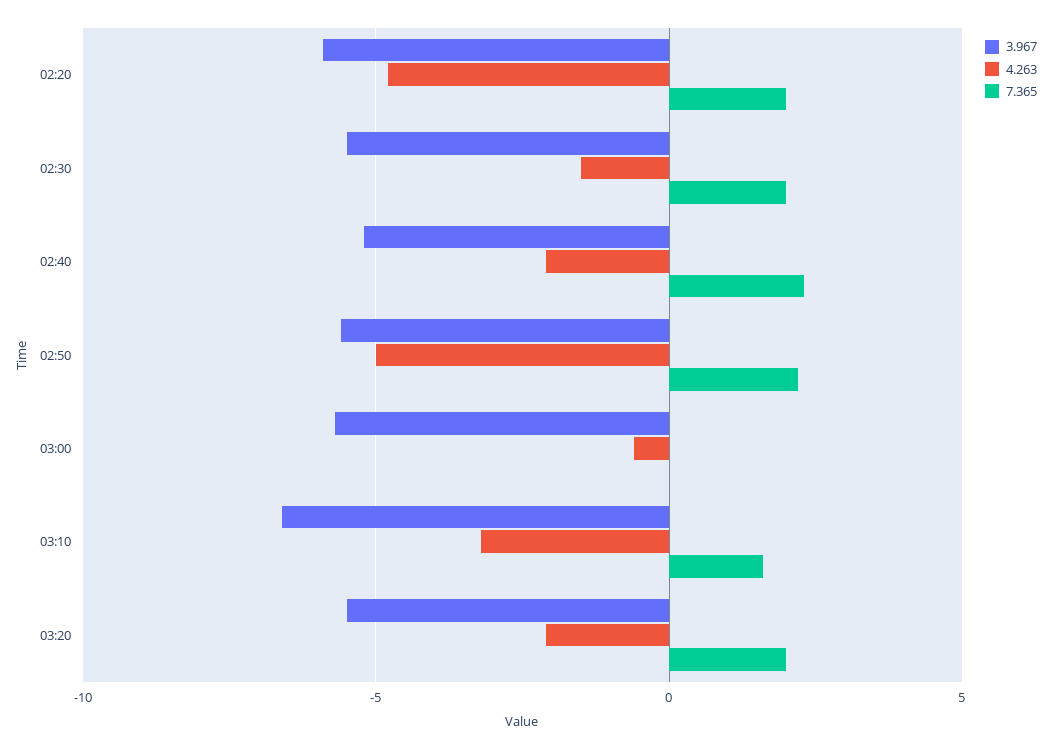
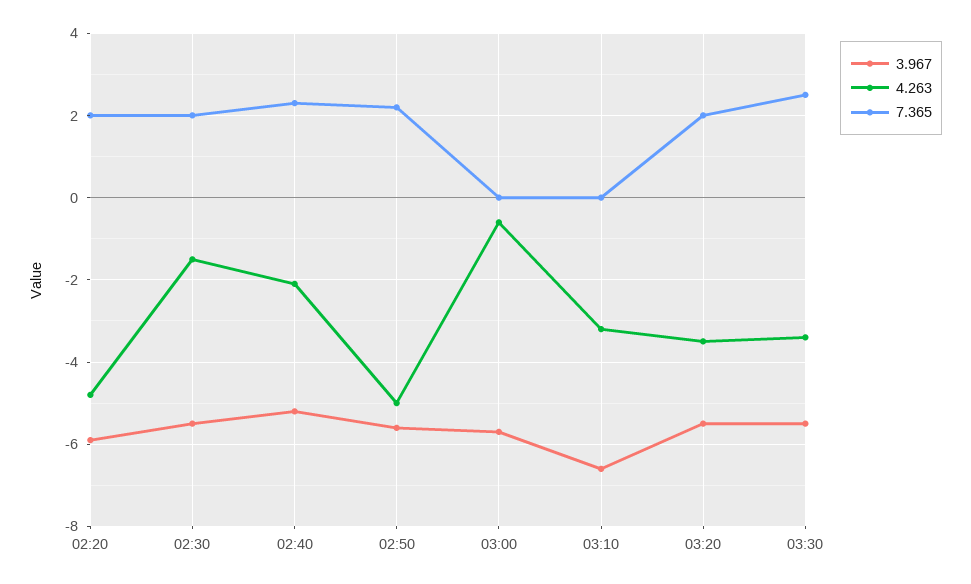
7.365, 03:10: 1.5 -> 0
4.263, 03:20: -2 -> -3.5
3.967, 03:30: none -> -5.5
4.263, 03:30: none -> -3.5
7.365, 03:30: none -> 2.5

